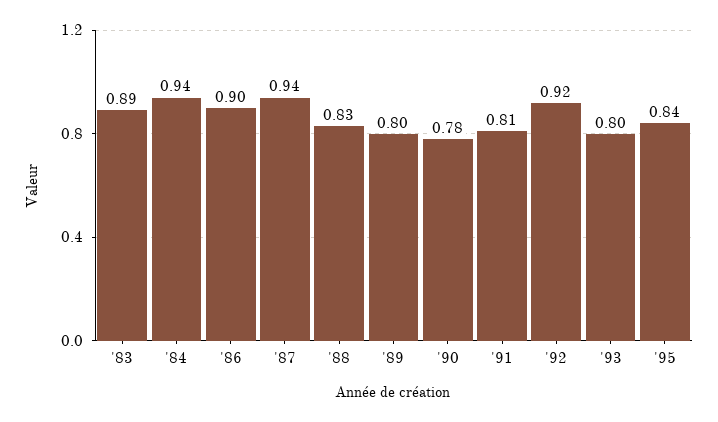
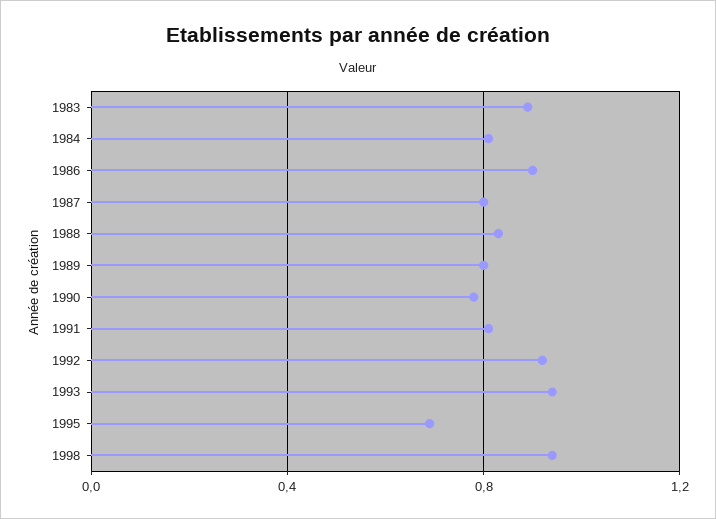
'84: 0.94 -> 0.8
'87: 0.94 -> 0.8
'93: 0.8 -> 0.95
'95: 0.84 -> 0.7
1998: none -> 0.95

